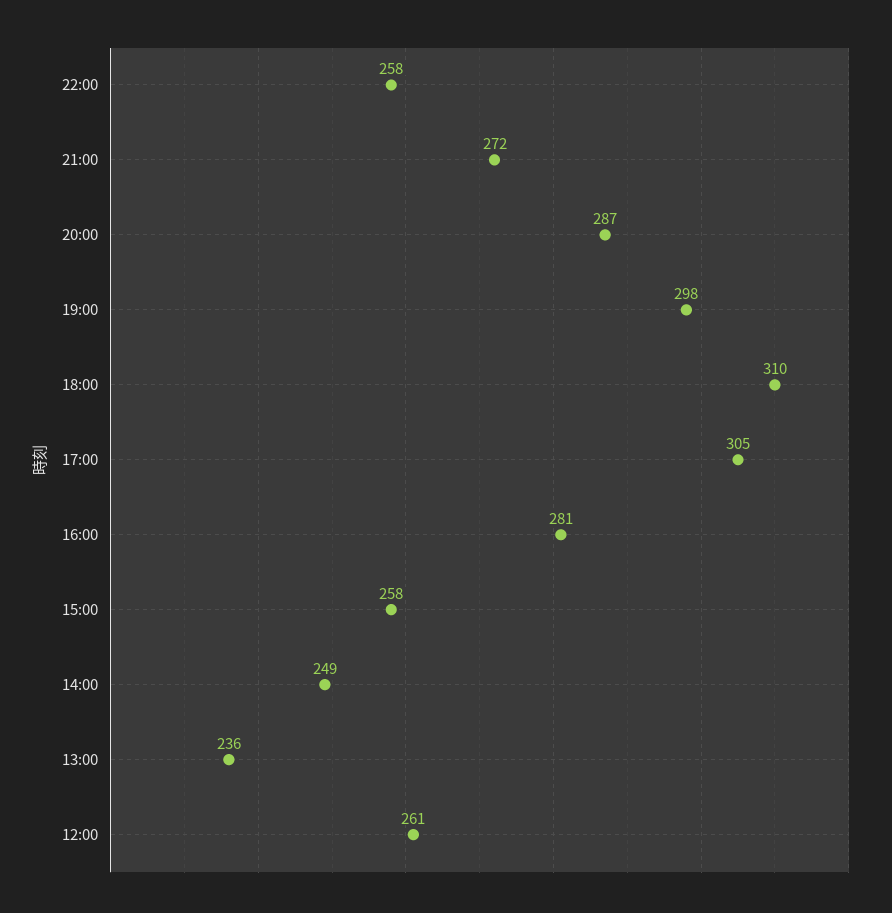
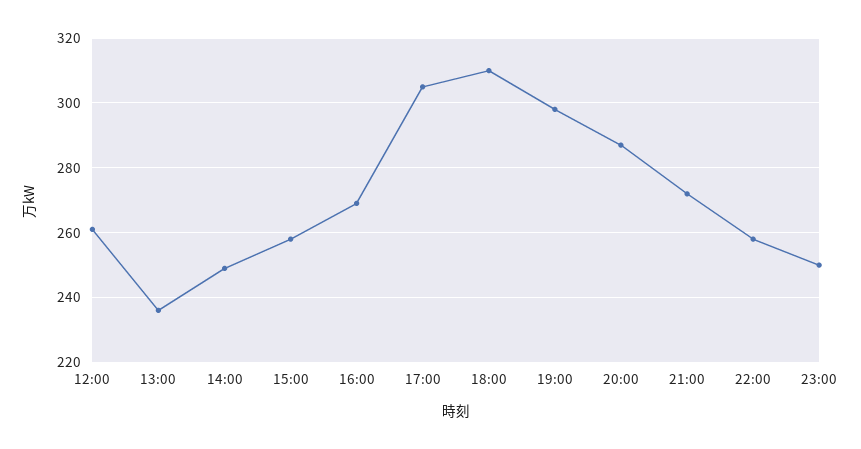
16:00: 281 -> 270
23:00: none -> 250

